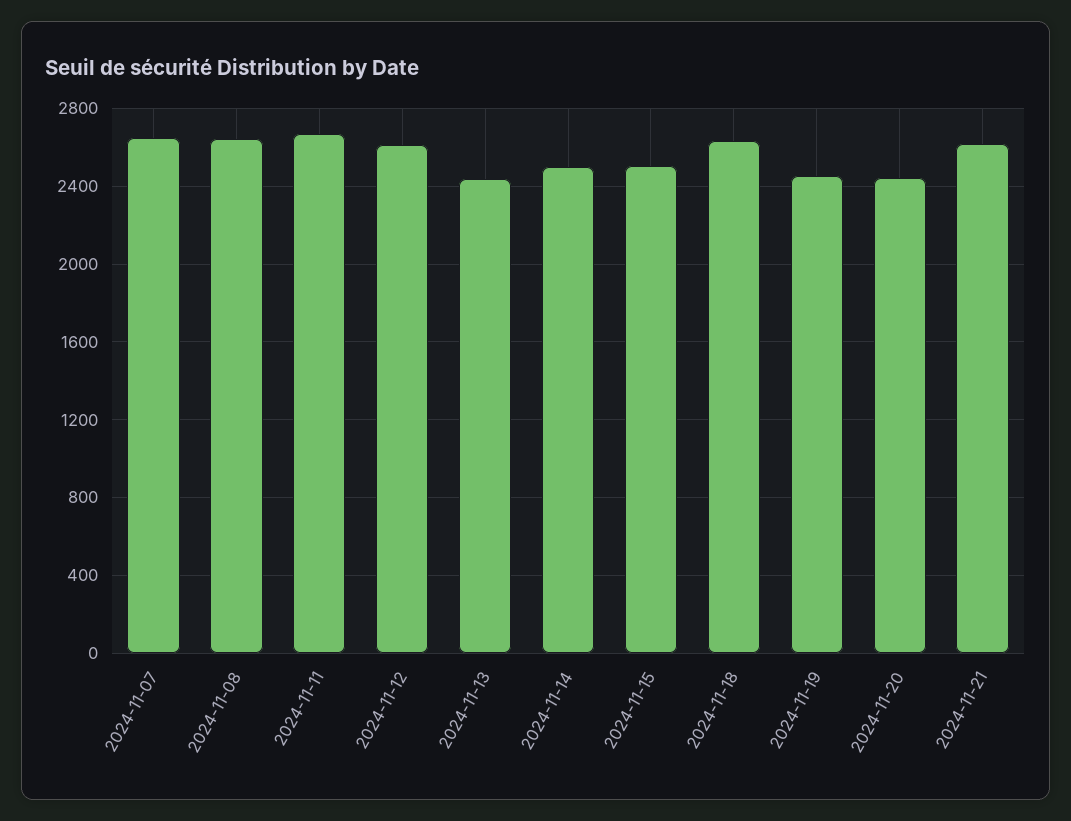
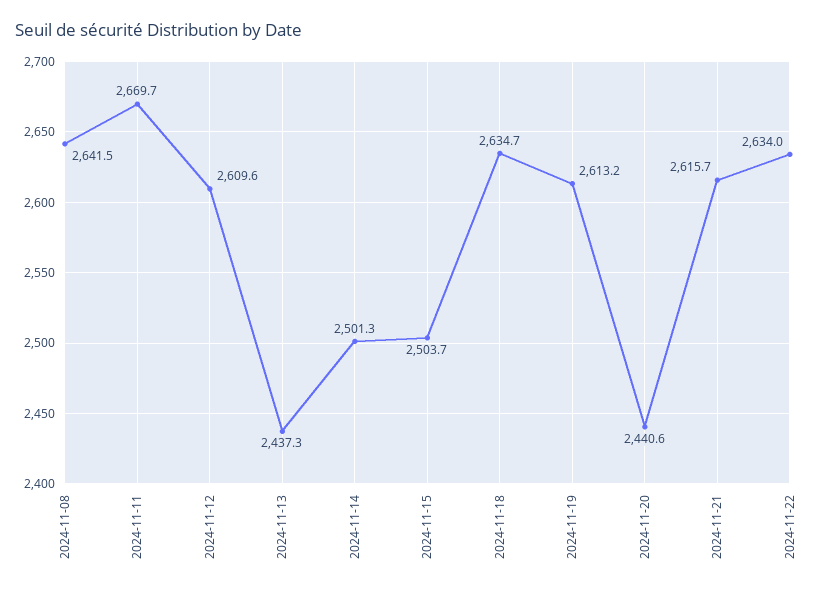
2024-11-07: 2650 -> none
2024-11-19: 2450 -> 2613.2
2024-11-22: none -> 2634

